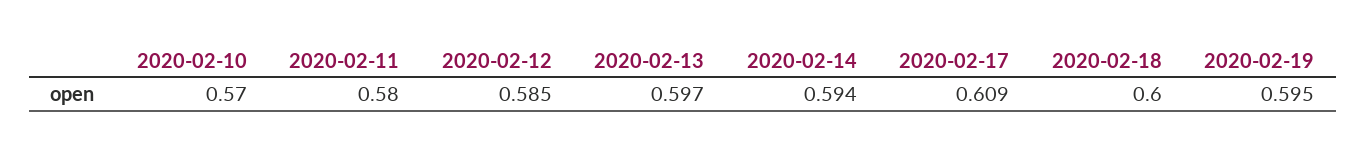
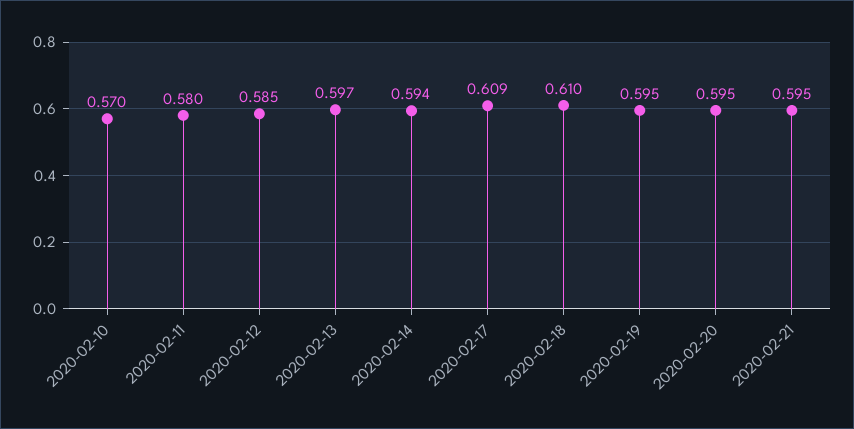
2020-02-18: 0.6 -> 0.61
2020-02-20: none -> 0.595
2020-02-21: none -> 0.595

